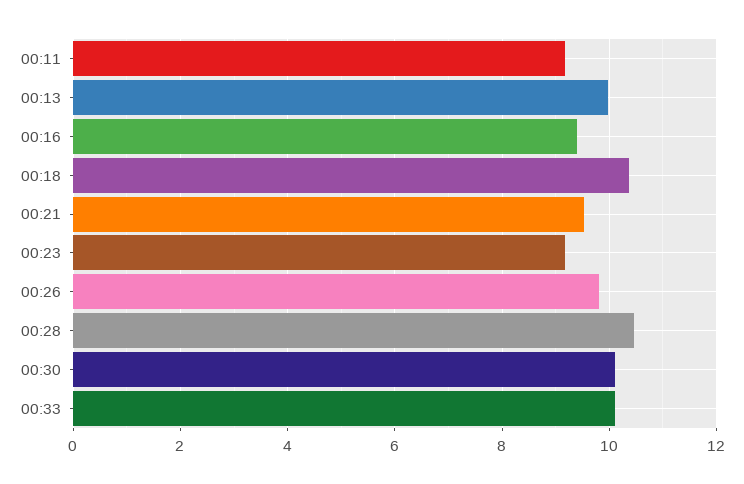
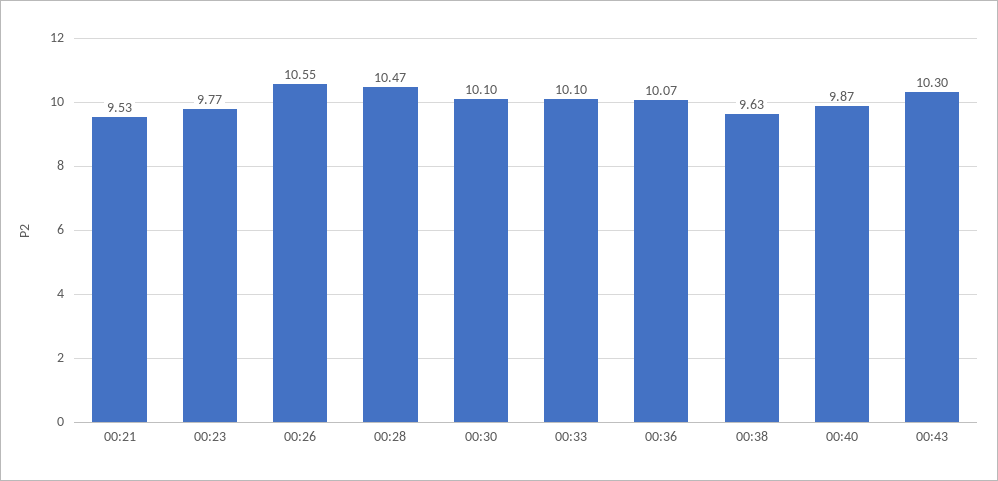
00:11: 9.2 -> none
00:13: 10 -> none
00:16: 9.4 -> none
00:18: 10.4 -> none
00:23: 9.2 -> 9.77
00:26: 9.8 -> 10.55
00:36: none -> 10.07
00:38: none -> 9.63
00:40: none -> 9.87
00:43: none -> 10.3

